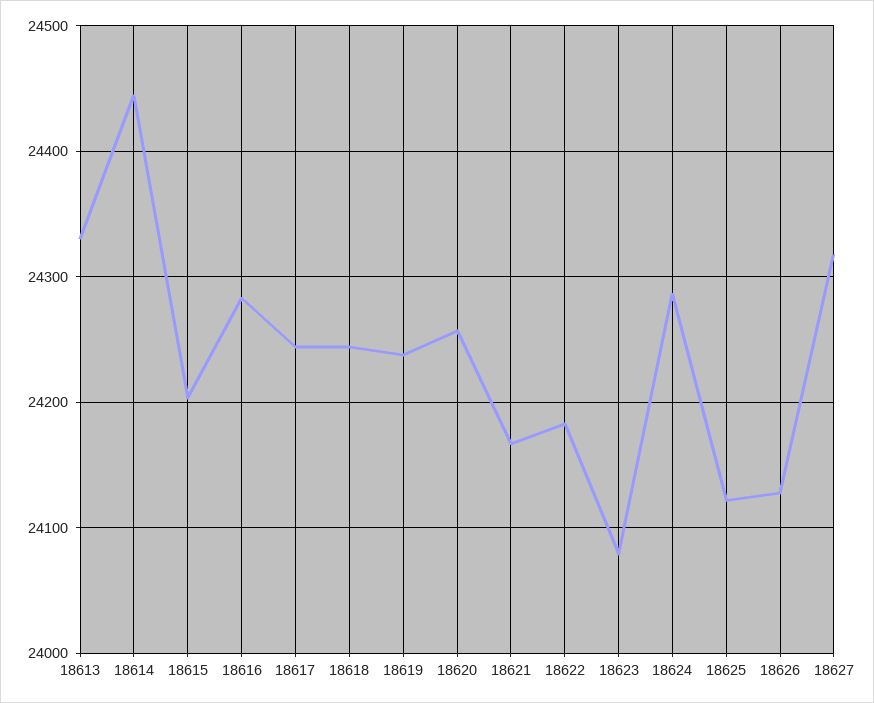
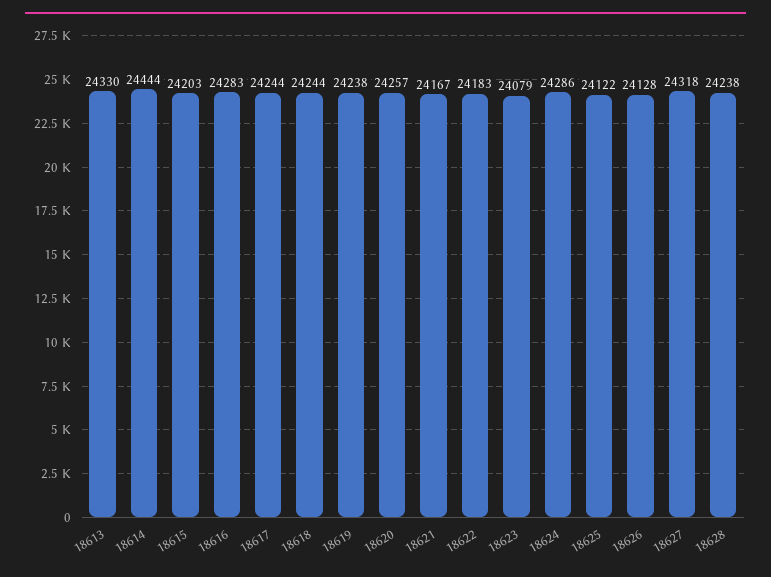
18628: none -> 24238

